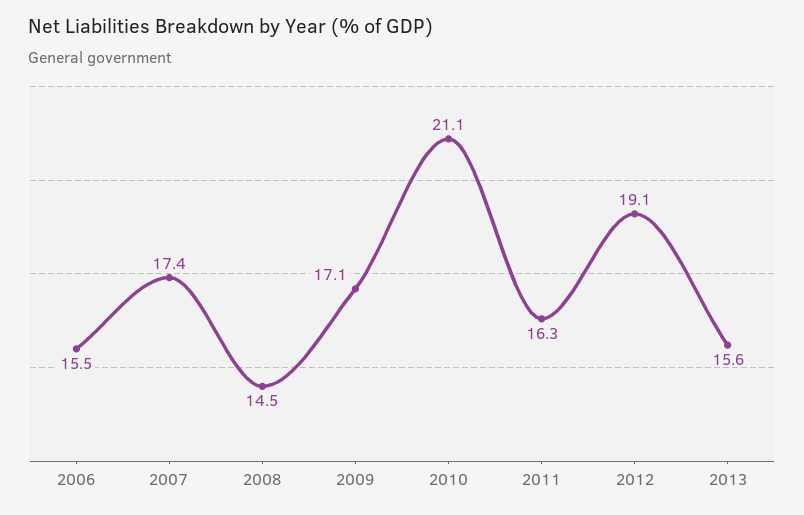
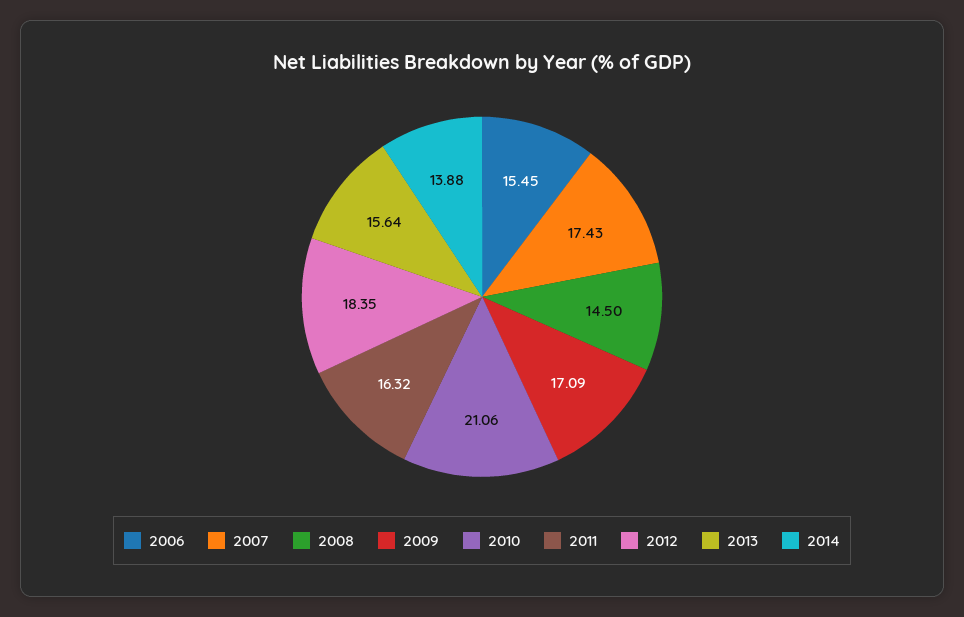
2012: 19.1 -> 18.35
2014: none -> 13.88

